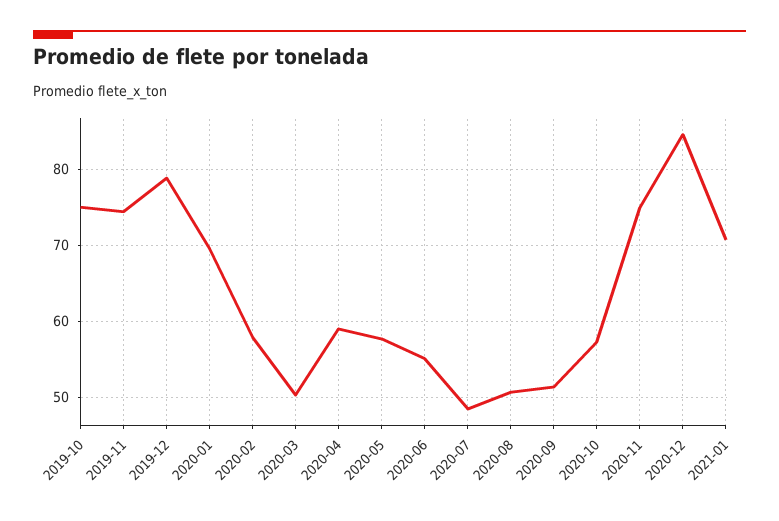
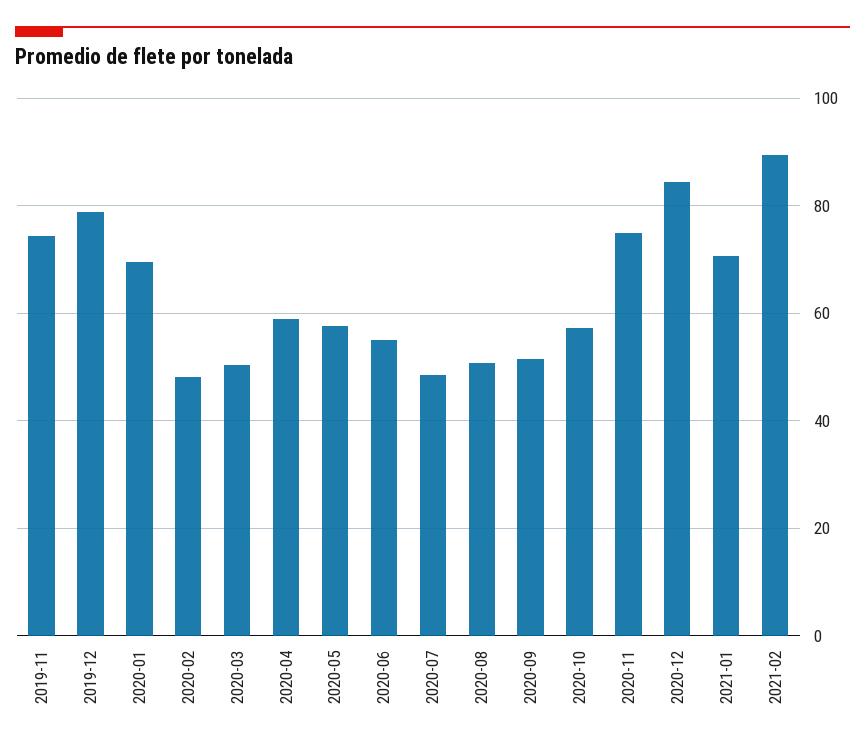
2019-10: 75 -> none
2020-02: 58 -> 48
2021-02: none -> 90

